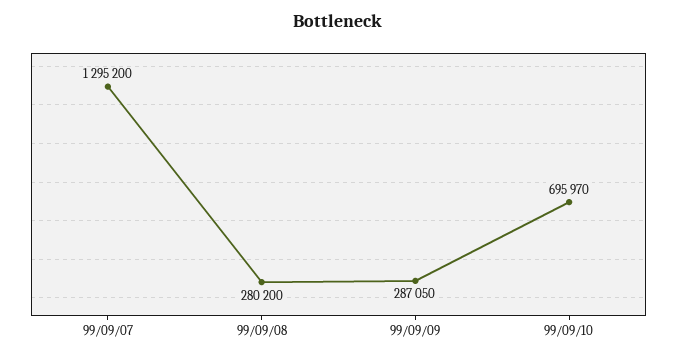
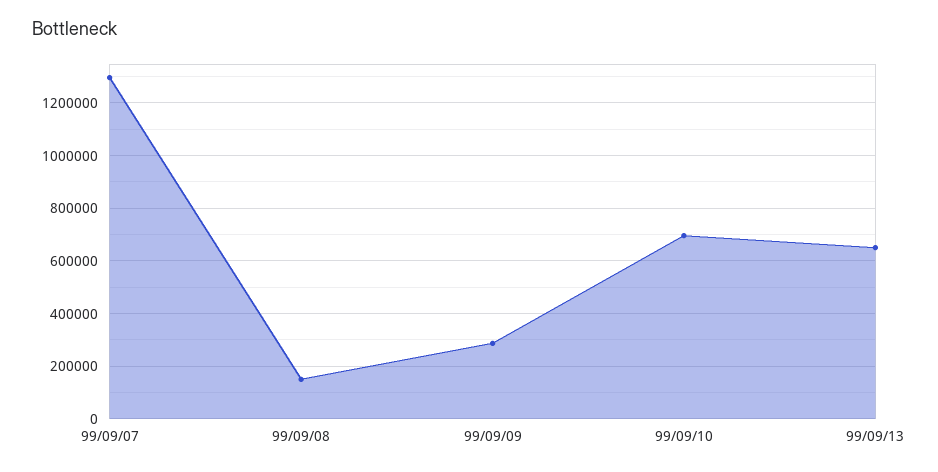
99/09/08: 280200 -> 150000
99/09/13: none -> 650000

